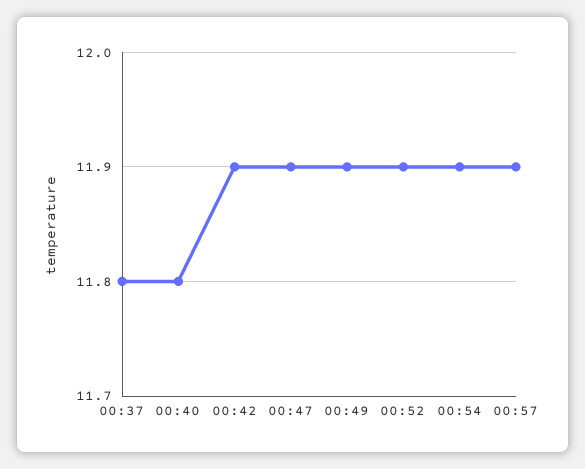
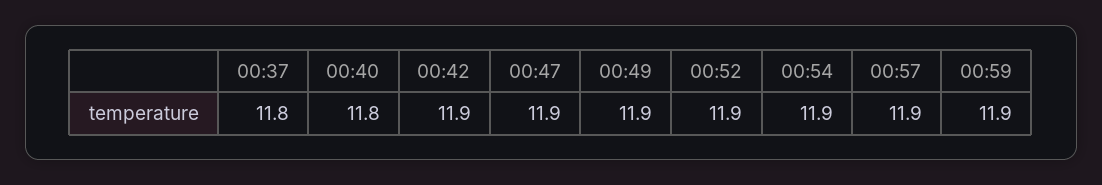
00:59: none -> 11.9

